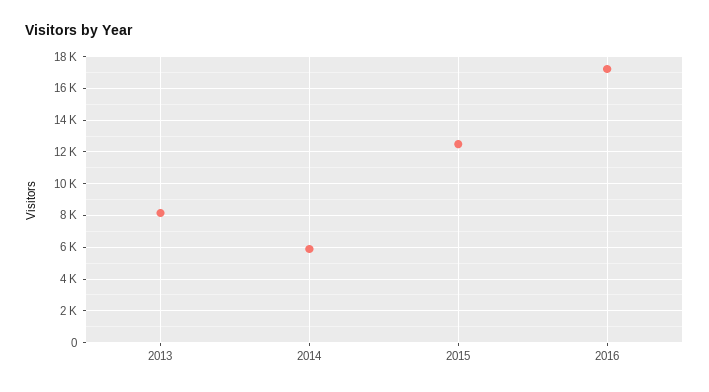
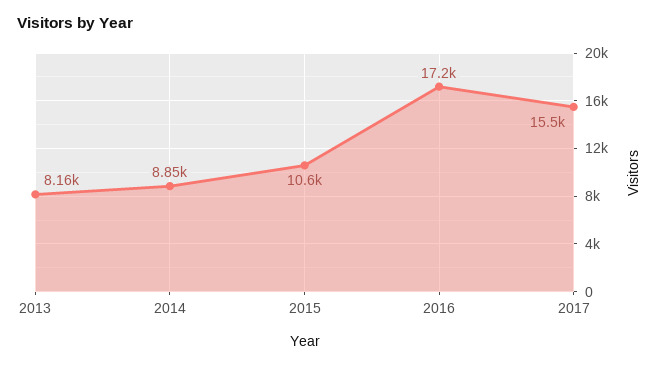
2014: 6000 -> 8850
2015: 12500 -> 10600
2017: none -> 15500

